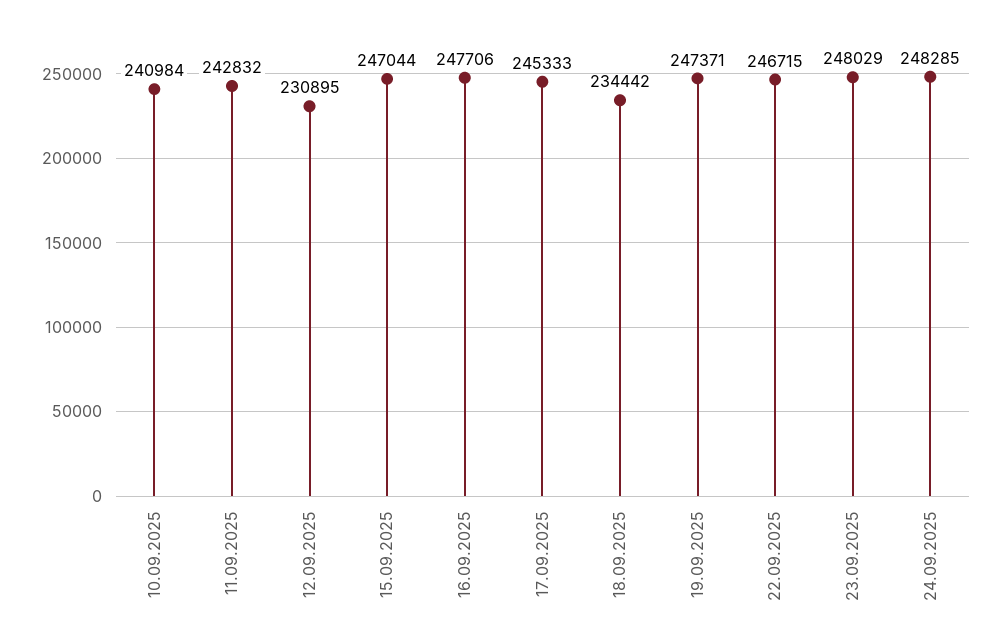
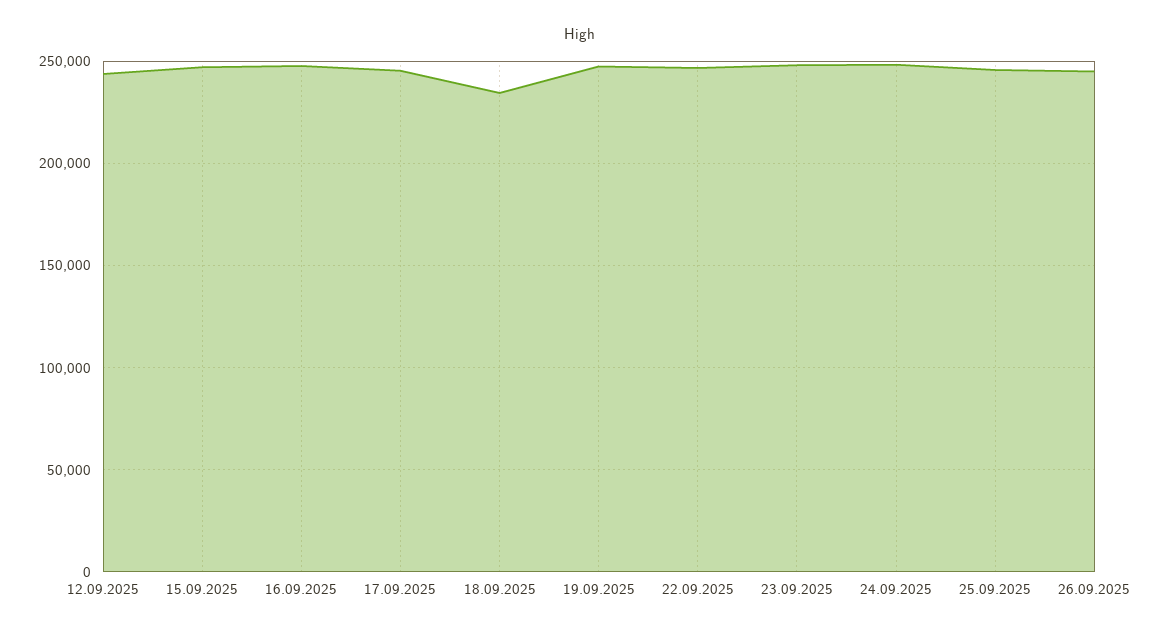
10.09.2025: 240984 -> none
11.09.2025: 242832 -> none
12.09.2025: 230895 -> 245000
25.09.2025: none -> 245000
26.09.2025: none -> 245000

